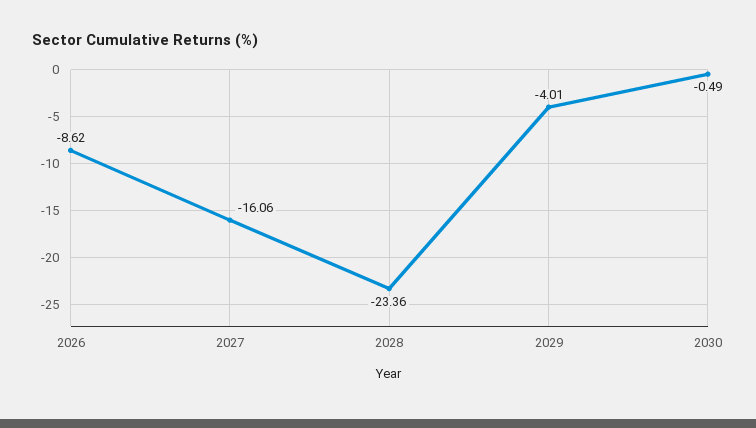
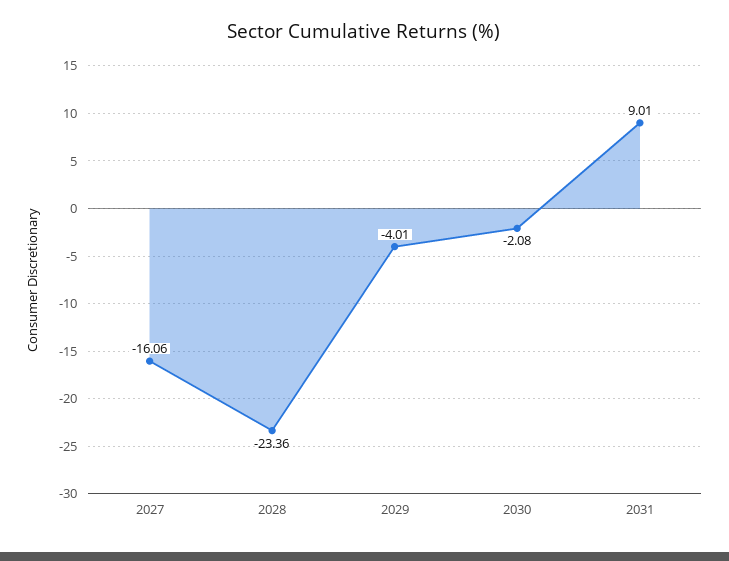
2026: -8.62 -> none
2030: -0.49 -> -2.08
2031: none -> 9.01

